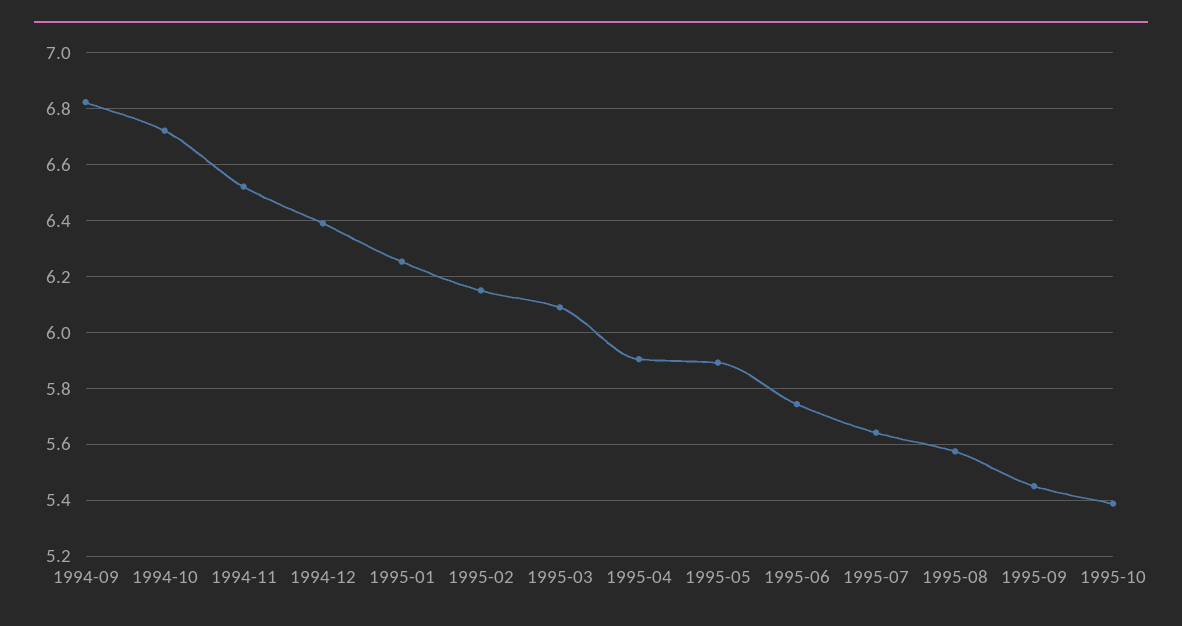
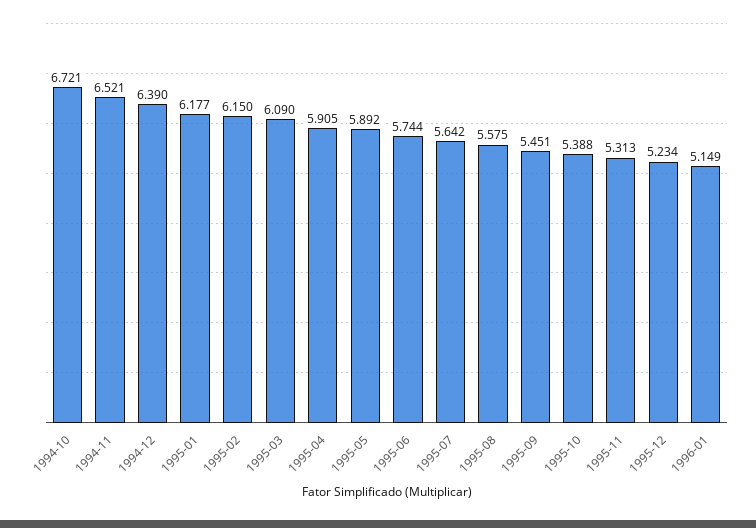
1994-09: 6.825 -> none
1995-01: 6.25 -> 6.177
1995-11: none -> 5.313
1995-12: none -> 5.234
1996-01: none -> 5.149

